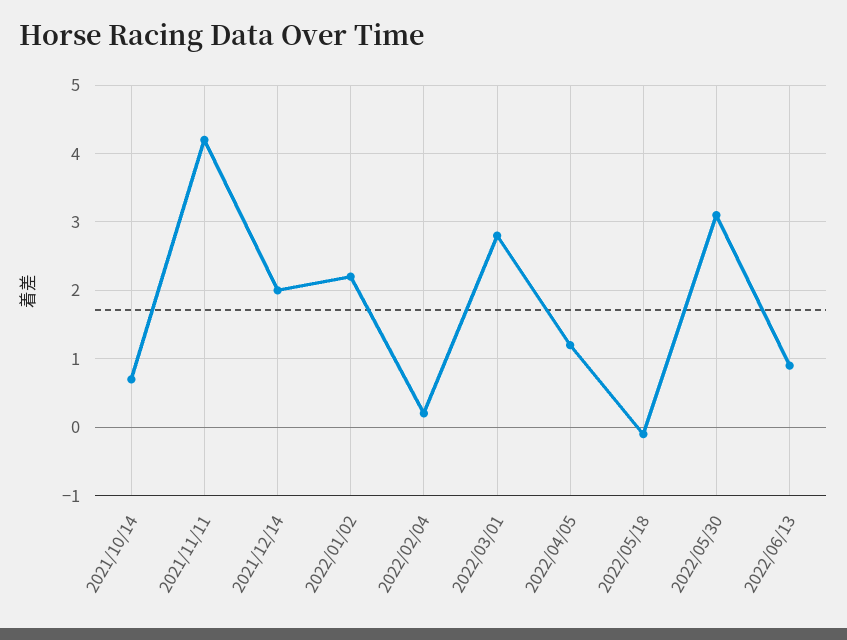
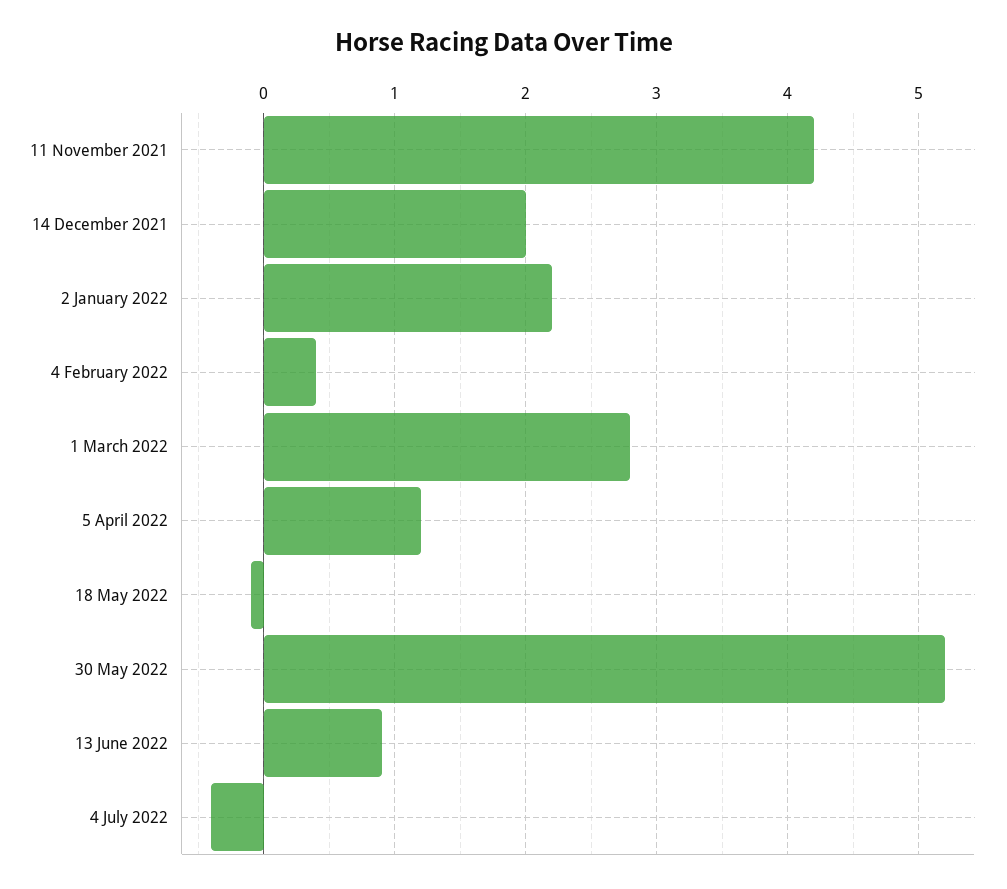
2021/10/14: 0.7 -> none
2022/02/04: 0.2 -> 0.4
2022/05/30: 3.1 -> 5.2
4 July 2022: none -> -0.4

